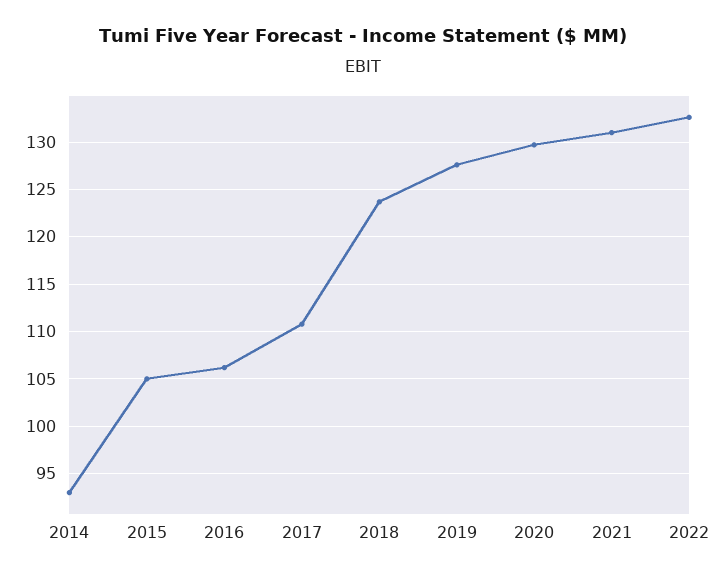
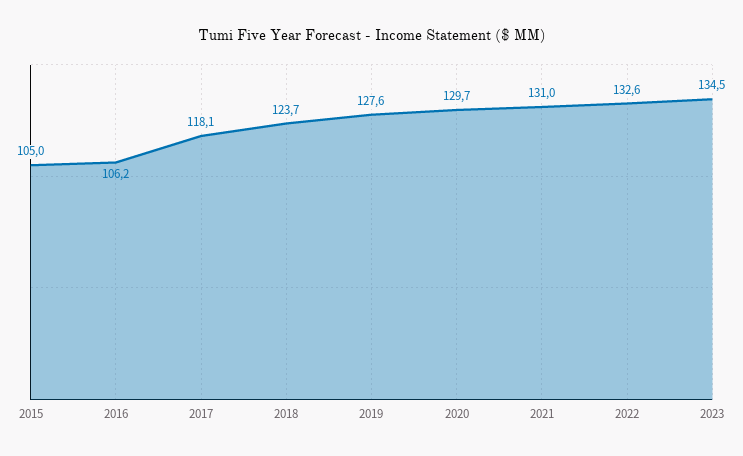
2014: 93 -> none
2017: 111 -> 118.1
2023: none -> 134.5

